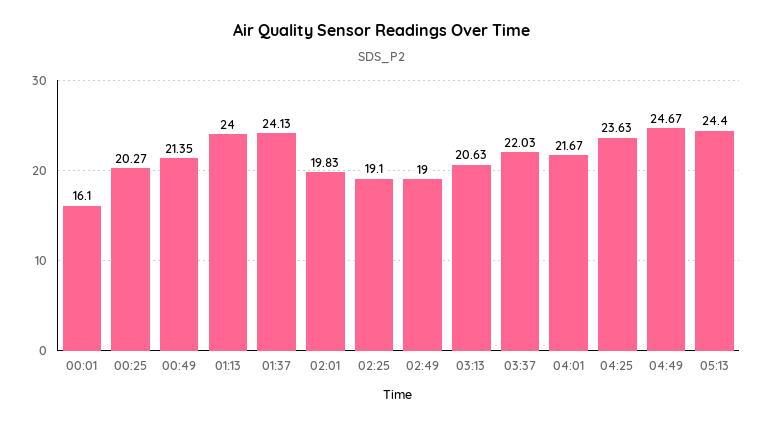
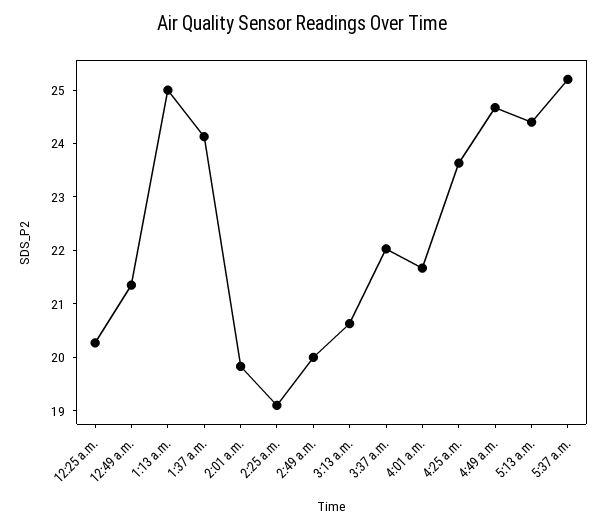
00:01: 16.1 -> none
01:13: 24 -> 25
02:49: 19 -> 20
5:37 a.m.: none -> 25.2

